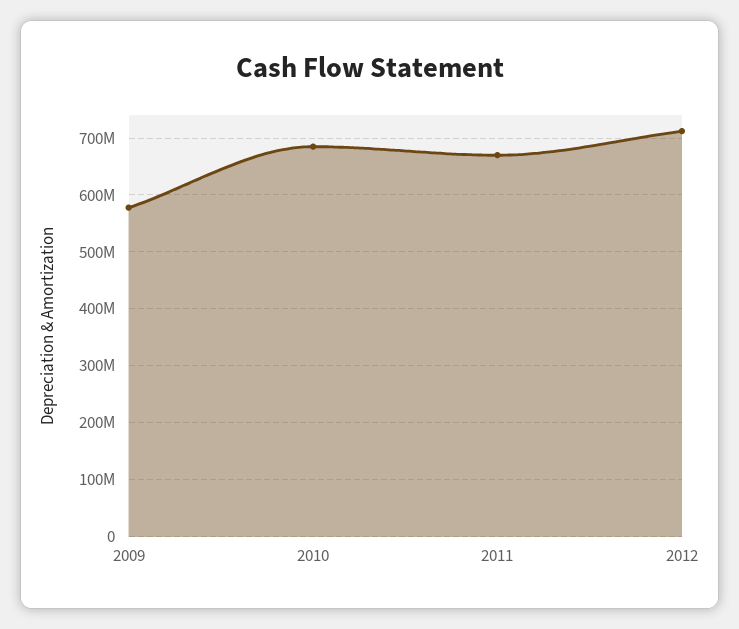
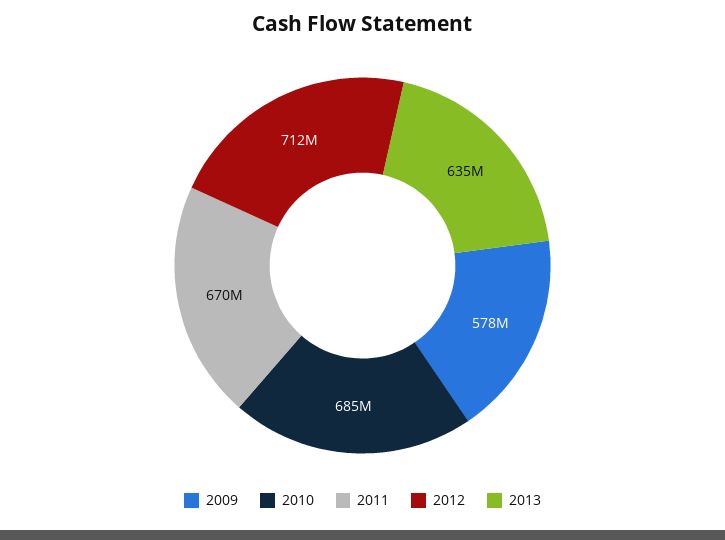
2013: none -> 635000000

